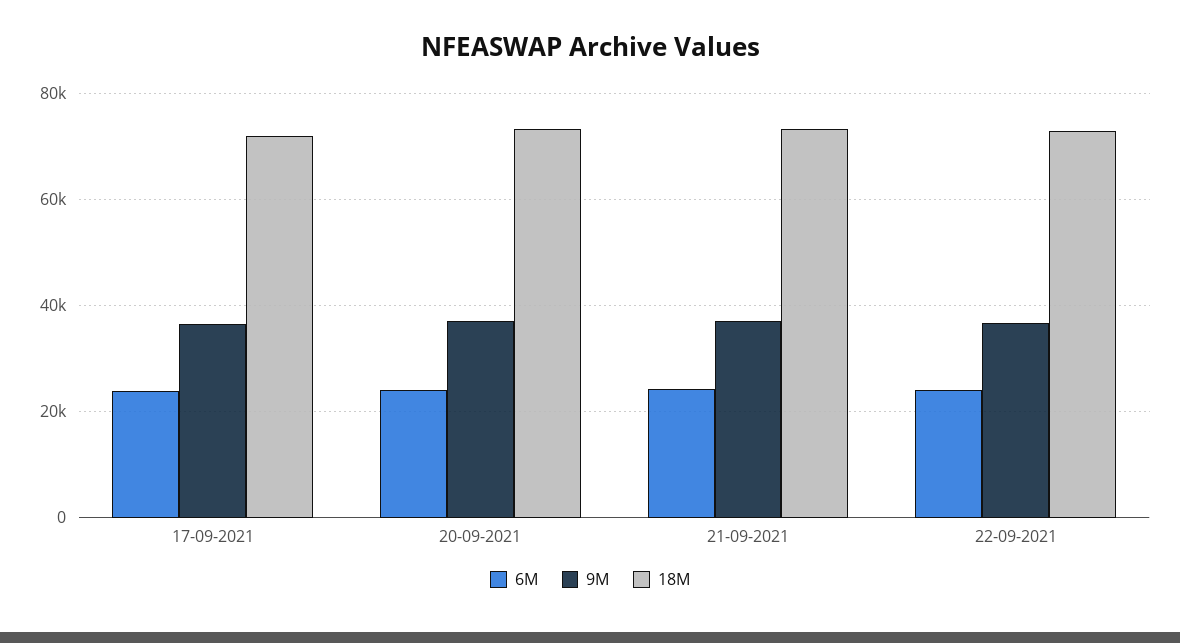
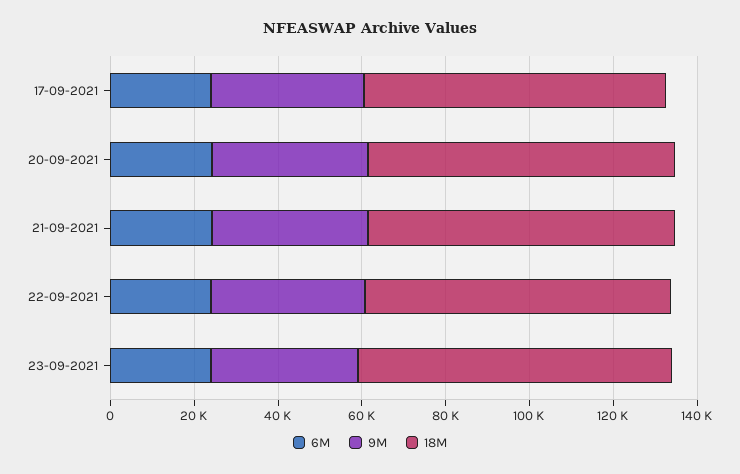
6M, 23-09-2021: none -> 25000
9M, 23-09-2021: none -> 35000
18M, 23-09-2021: none -> 75000

